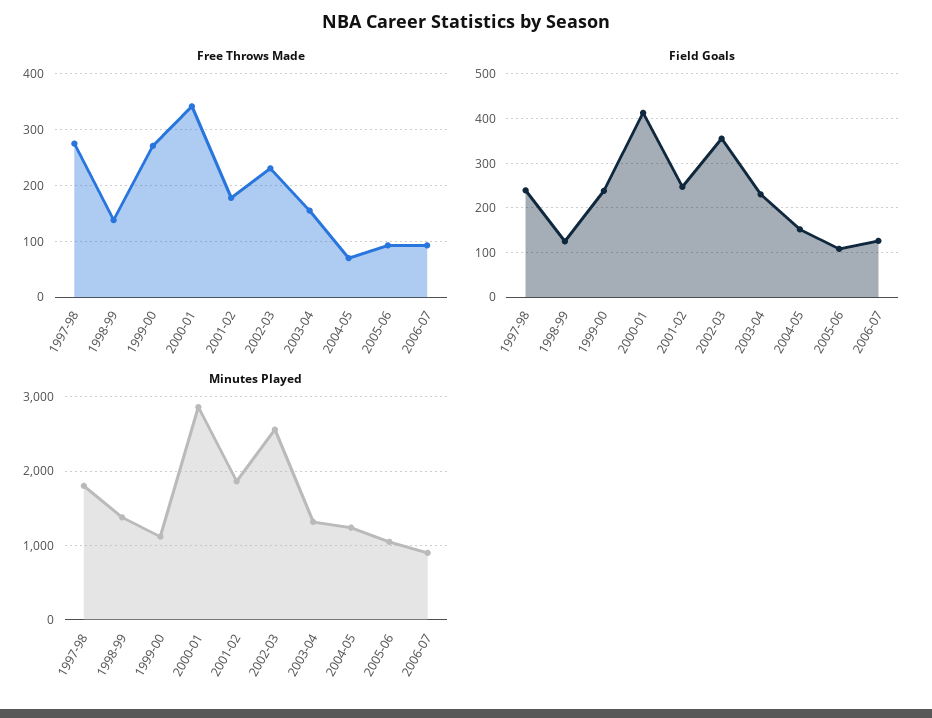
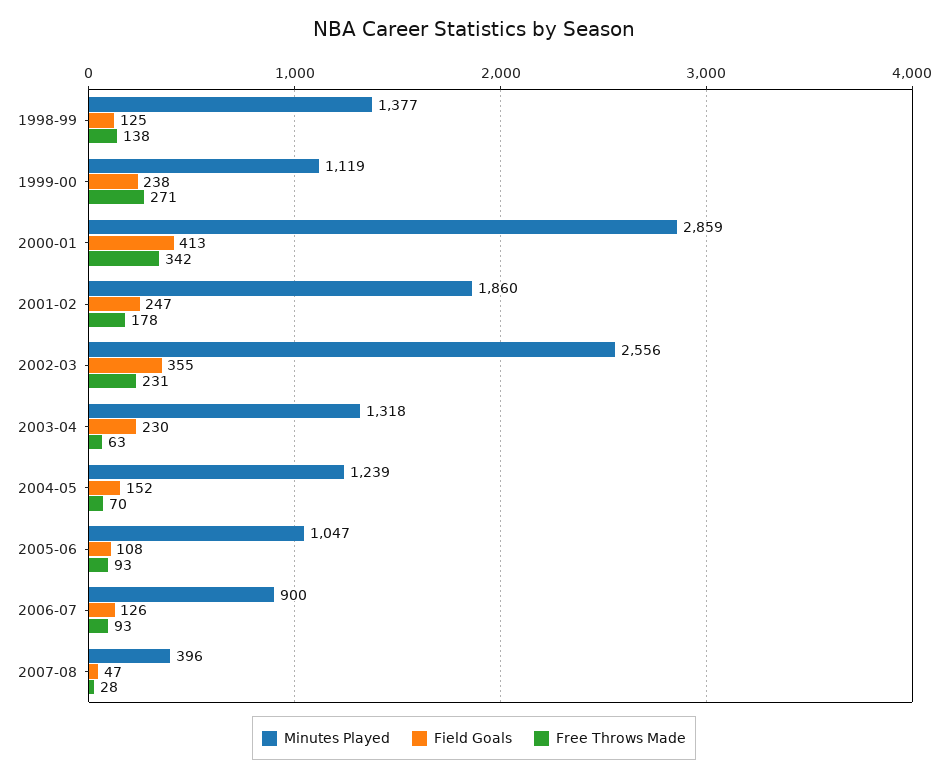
Free Throws Made, 1997-98: 280 -> none
Free Throws Made, 2003-04: 160 -> 63
Field Goals, 1997-98: 240 -> none
Minutes Played, 1997-98: 1800 -> none
Minutes Played, 2007-08: none -> 396
Field Goals, 2007-08: none -> 47
Free Throws Made, 2007-08: none -> 28

